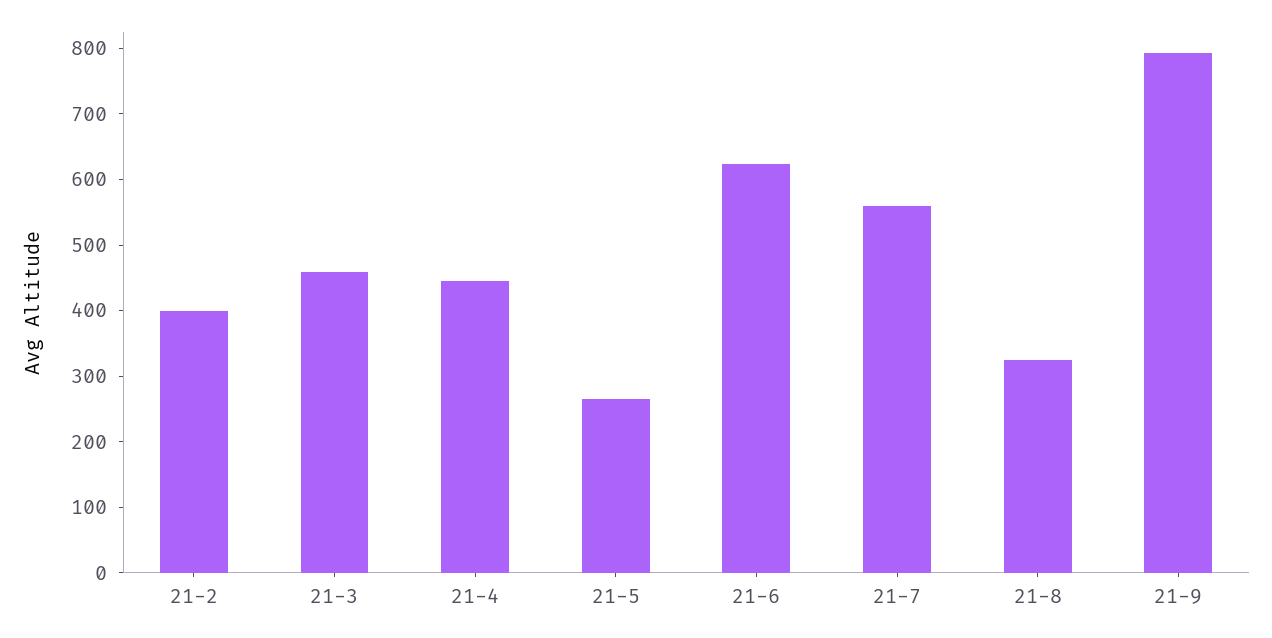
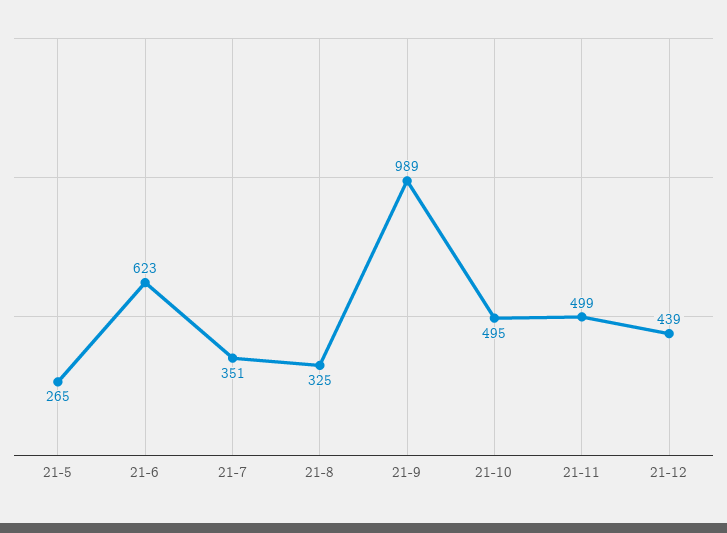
21-2: 400 -> none
21-3: 460 -> none
21-4: 440 -> none
21-7: 560 -> 351
21-9: 800 -> 989
21-10: none -> 495
21-11: none -> 499
21-12: none -> 439

